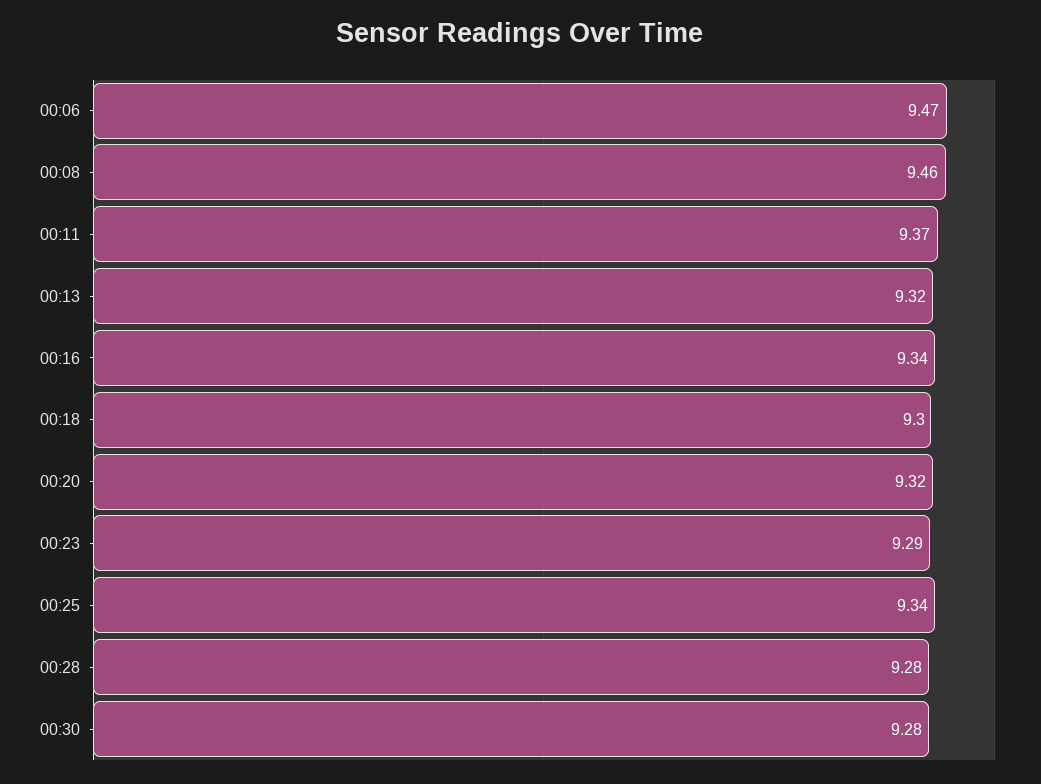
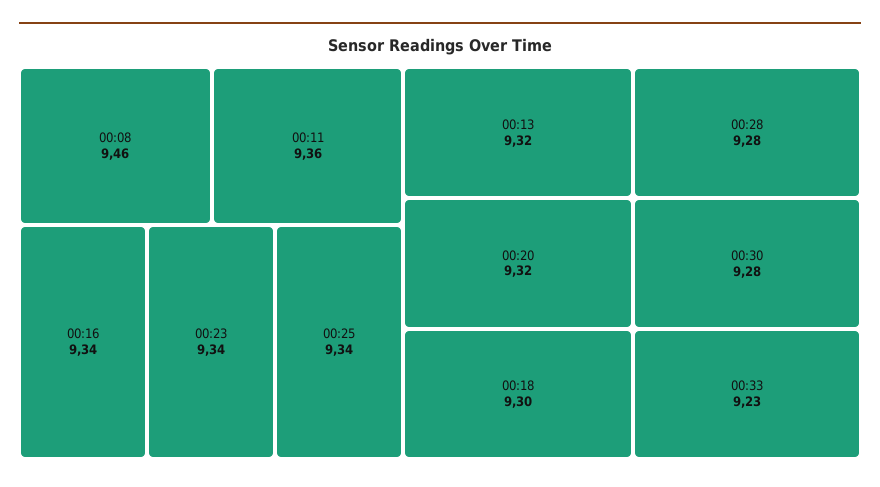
00:06: 9.47 -> none
00:11: 9.37 -> 9.36
00:23: 9.29 -> 9.34
00:33: none -> 9.23

